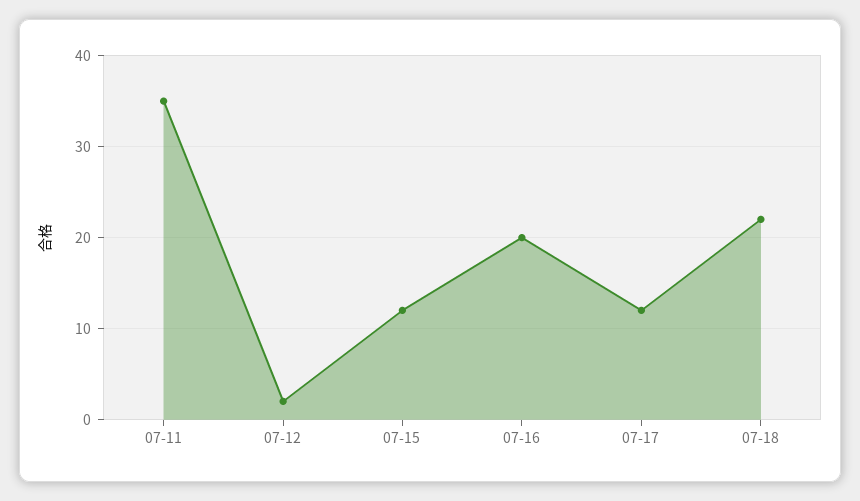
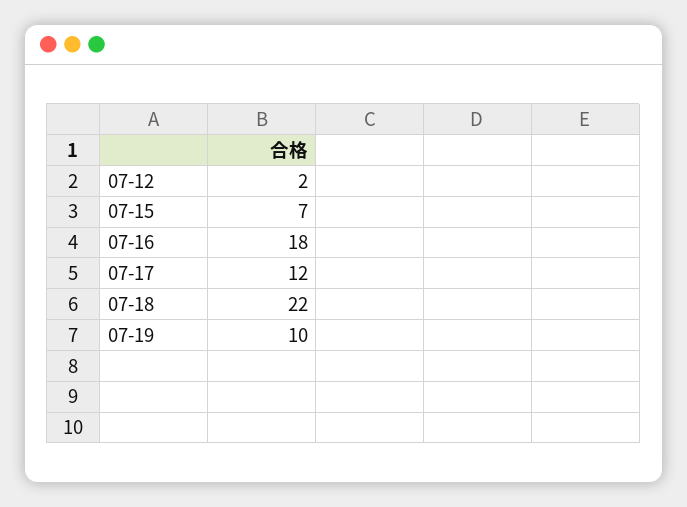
07-11: 35 -> none
07-15: 12 -> 7
07-16: 20 -> 18
07-19: none -> 10

